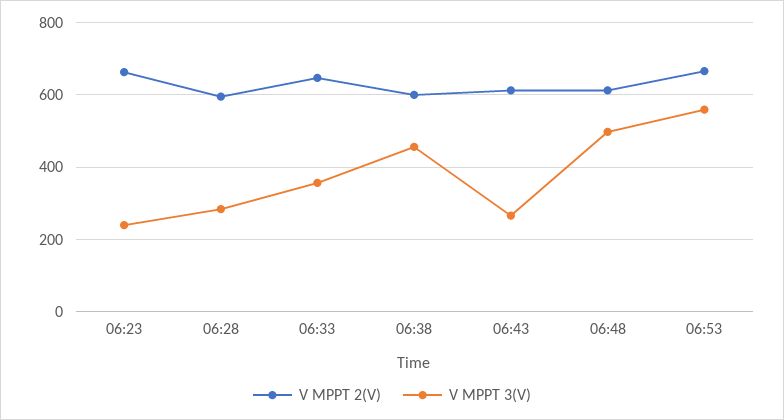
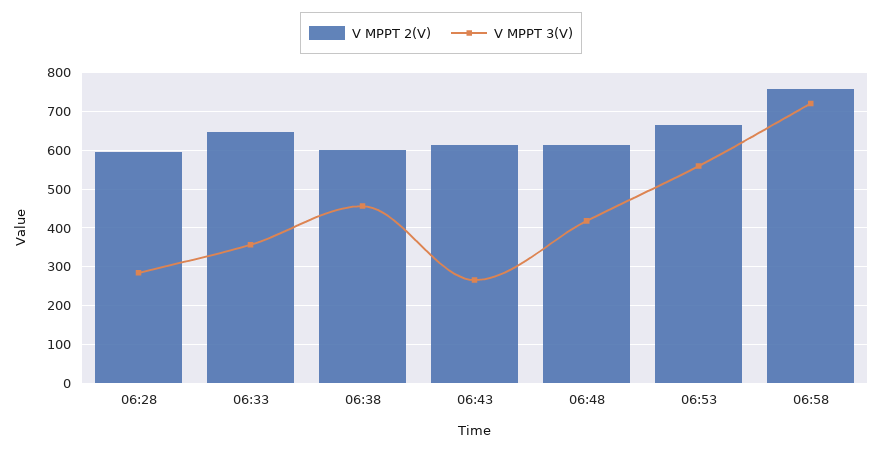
V MPPT 2(V), 06:23: 660 -> none
V MPPT 3(V), 06:23: 240 -> none
V MPPT 3(V), 06:48: 500 -> 420
V MPPT 2(V), 06:58: none -> 760
V MPPT 3(V), 06:58: none -> 720

